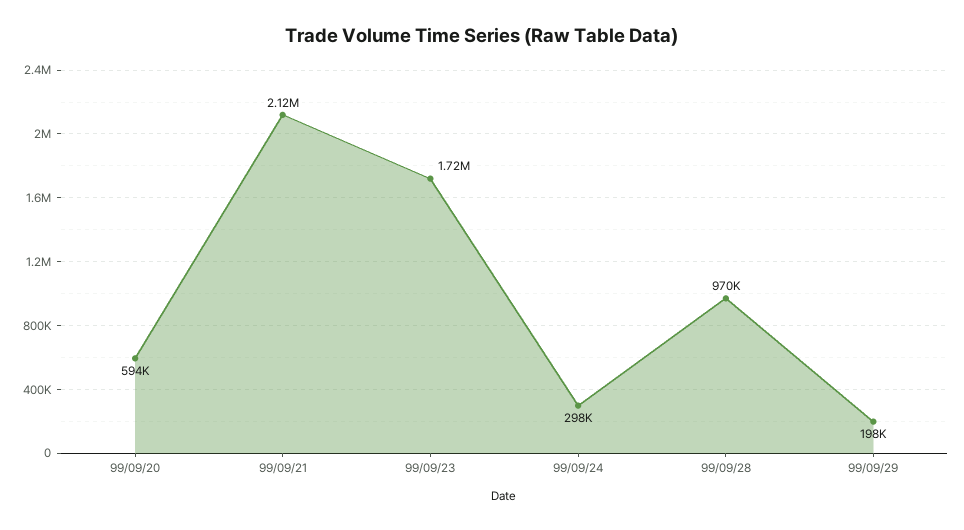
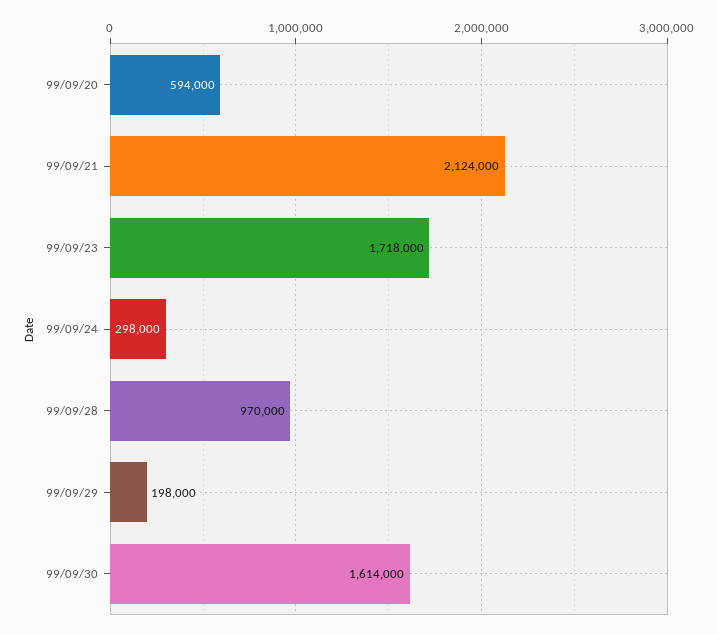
99/09/30: none -> 1614000

